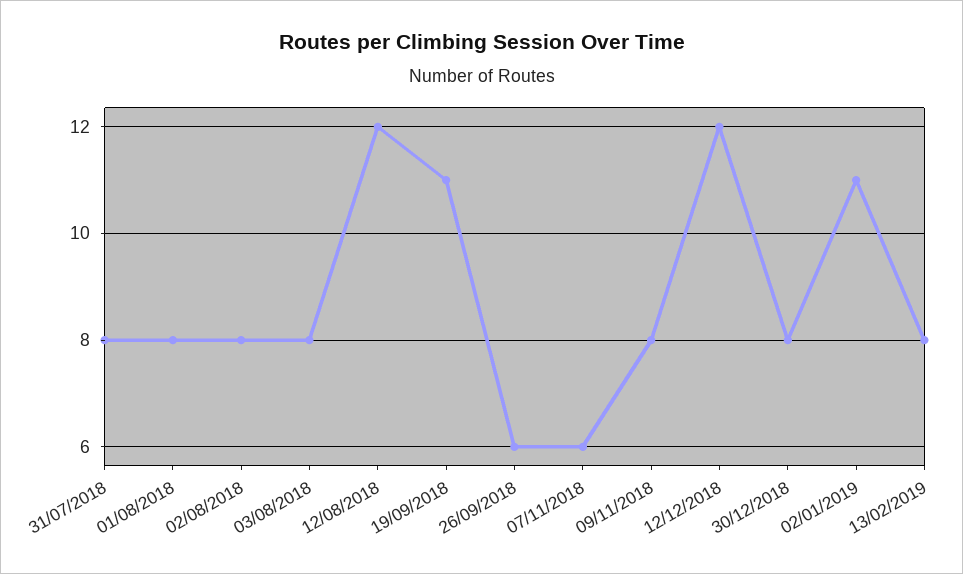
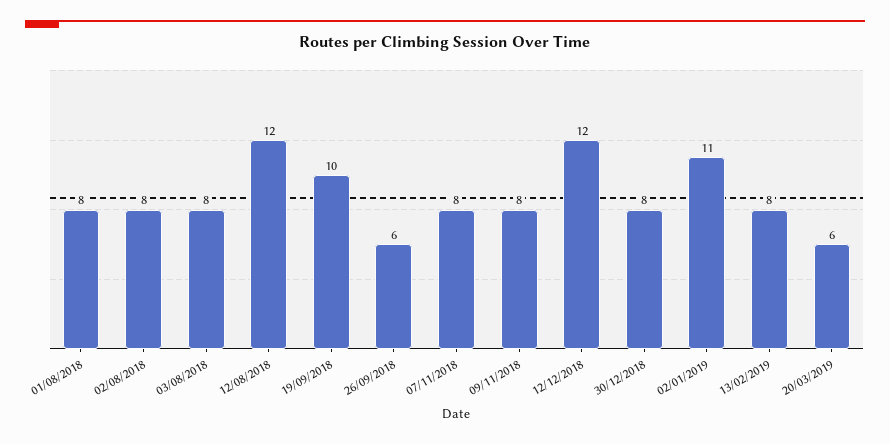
31/07/2018: 8 -> none
19/09/2018: 11 -> 10
07/11/2018: 6 -> 8
20/03/2019: none -> 6

